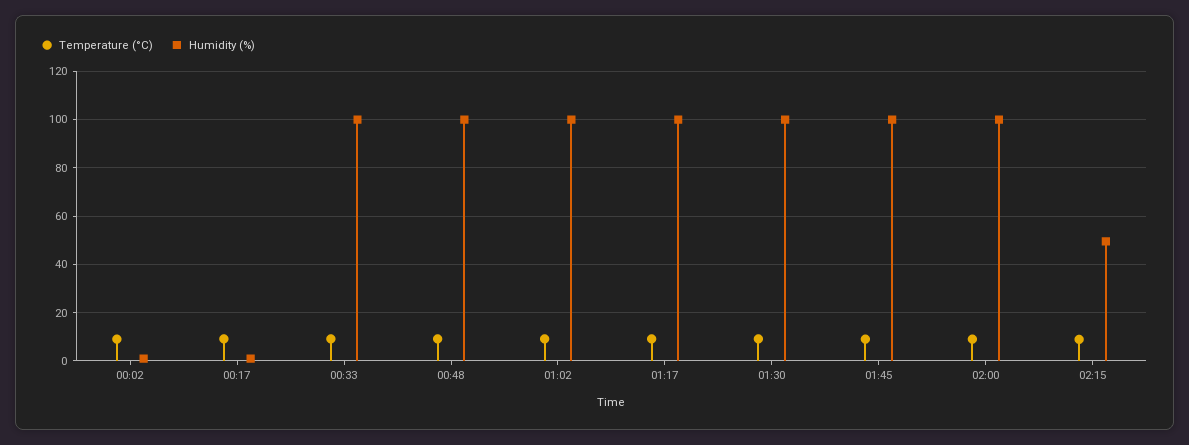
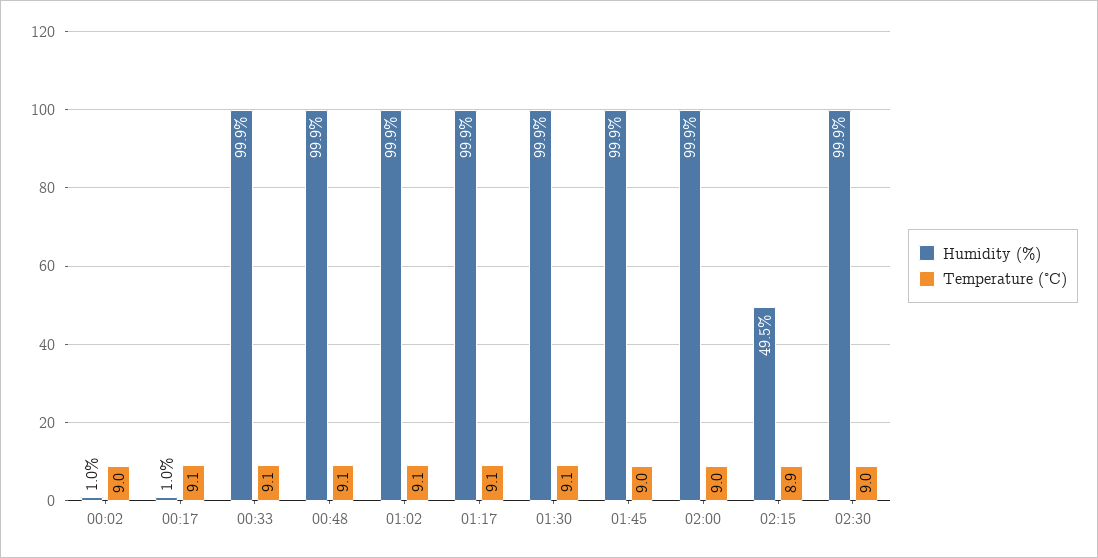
Humidity (%), 02:30: none -> 99.9
Temperature (°C), 02:30: none -> 9

